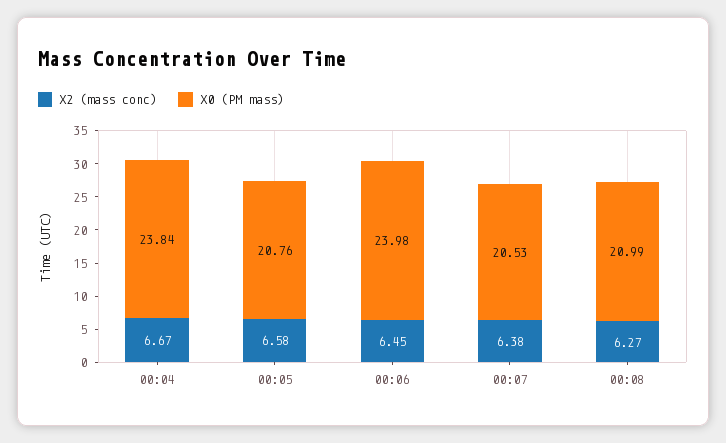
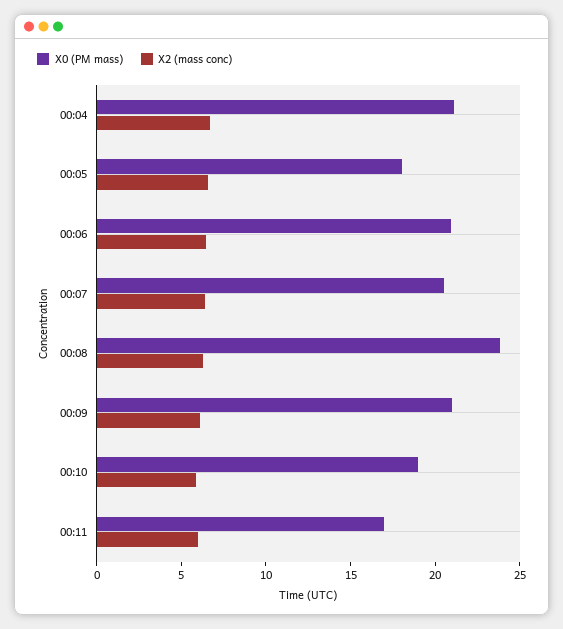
X0 (PM mass), 00:04: 23.84 -> 21
X0 (PM mass), 00:05: 20.76 -> 18
X0 (PM mass), 00:06: 23.98 -> 21
X0 (PM mass), 00:08: 20.99 -> 24
X0 (PM mass), 00:09: none -> 21
X2 (mass conc), 00:09: none -> 6
X0 (PM mass), 00:10: none -> 19
X2 (mass conc), 00:10: none -> 6
X0 (PM mass), 00:11: none -> 17
X2 (mass conc), 00:11: none -> 6

